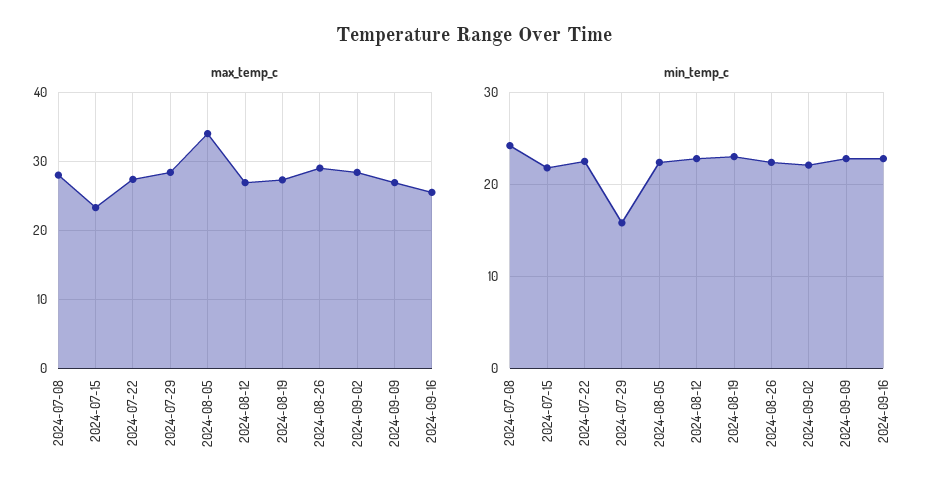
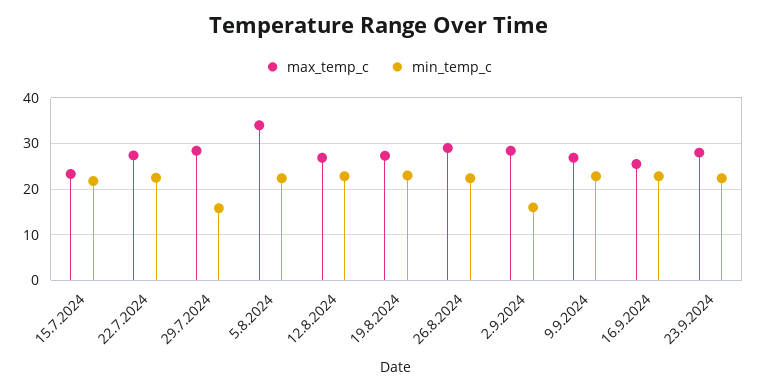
max_temp_c, 2024-07-08: 28 -> none
min_temp_c, 2024-07-08: 24 -> none
min_temp_c, 2024-09-02: 22 -> 16
max_temp_c, 23.9.2024: none -> 28
min_temp_c, 23.9.2024: none -> 22

